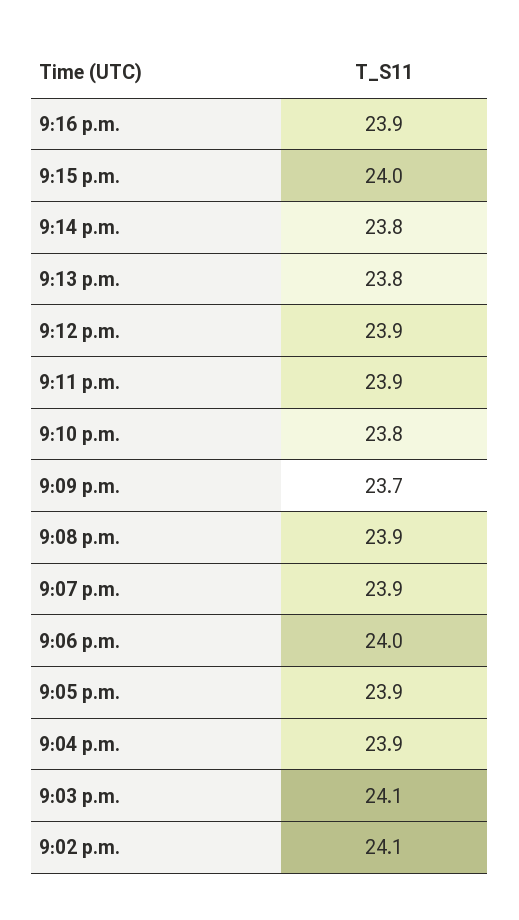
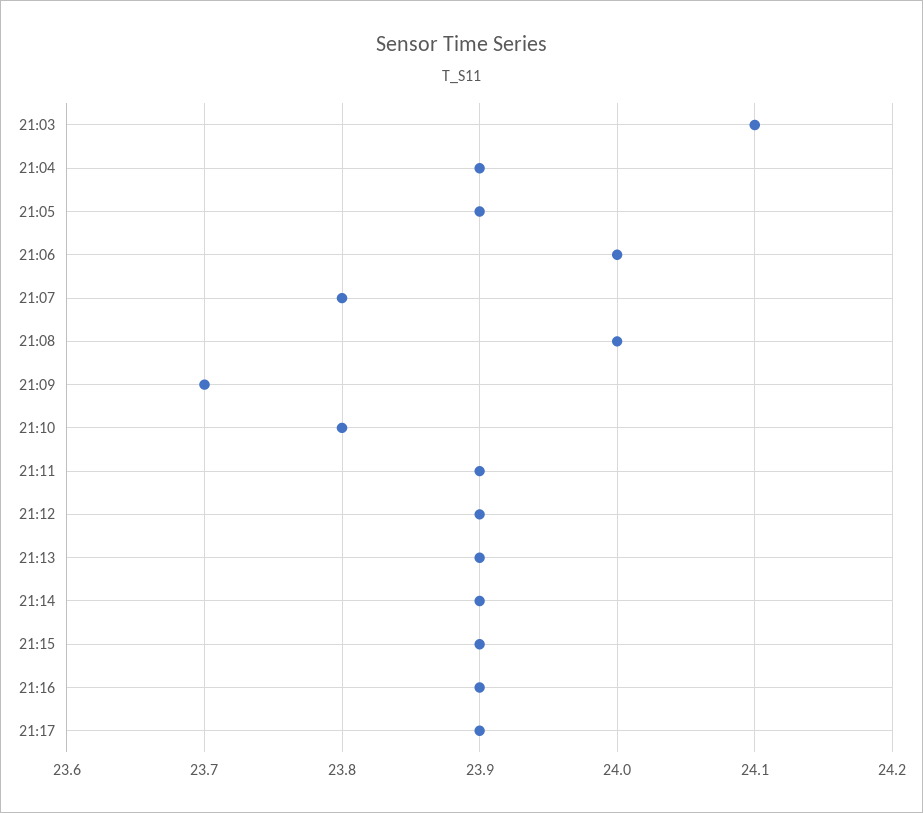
9:15 p.m.: 24 -> 23.9
9:14 p.m.: 23.8 -> 23.9
9:13 p.m.: 23.8 -> 23.9
9:08 p.m.: 23.9 -> 24
9:07 p.m.: 23.9 -> 23.8
9:02 p.m.: 24.1 -> none
21:17: none -> 23.9

